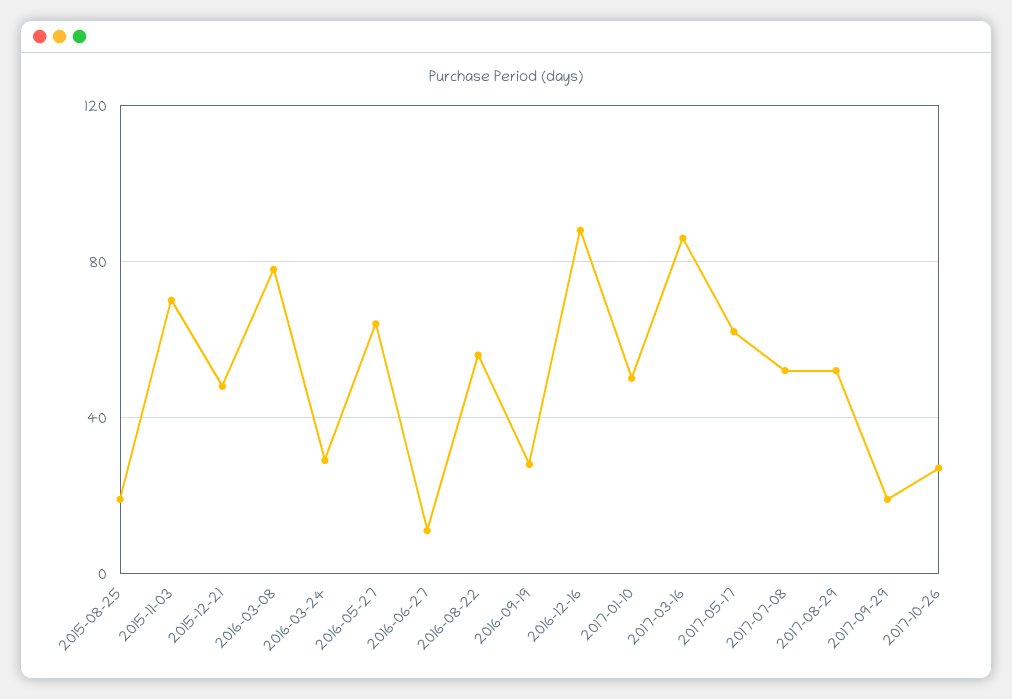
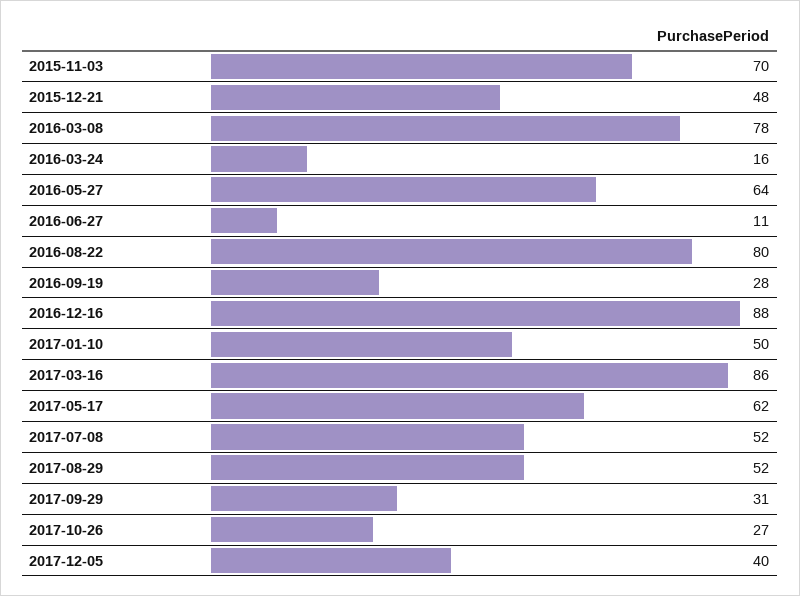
2015-08-25: 20 -> none
2016-03-24: 30 -> 16
2016-08-22: 55 -> 80
2017-09-29: 20 -> 31
2017-12-05: none -> 40

